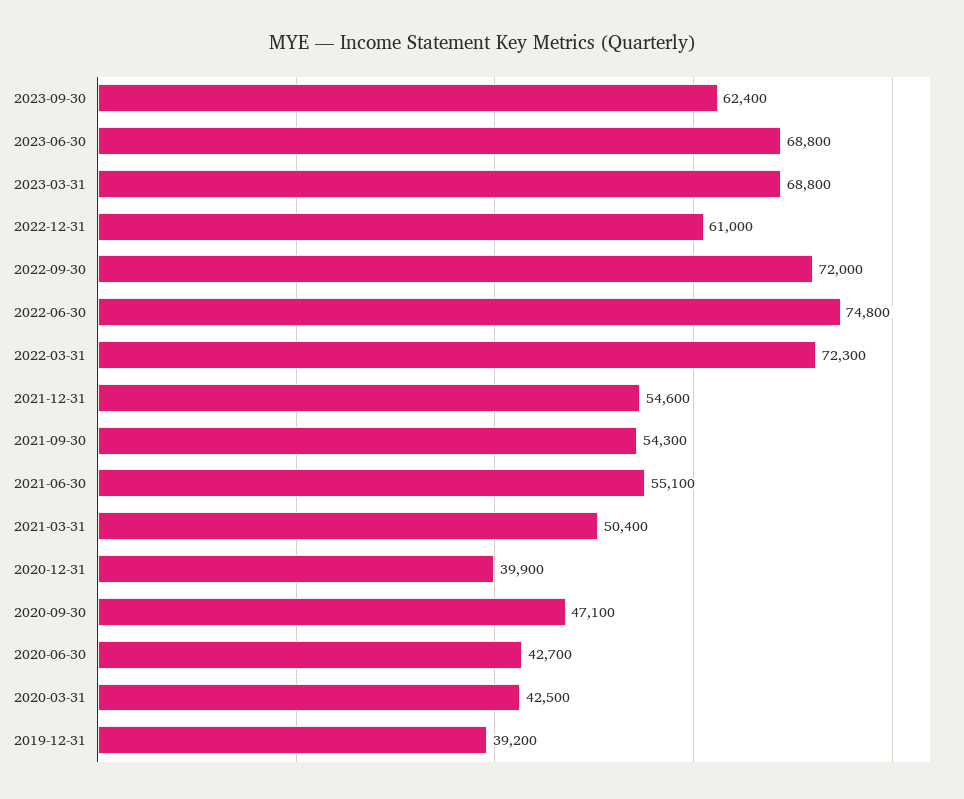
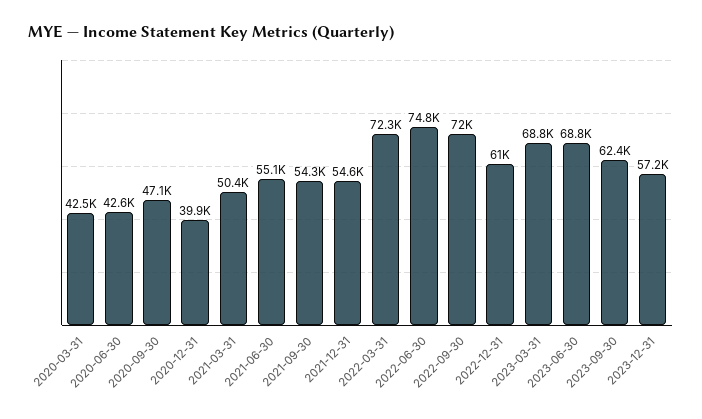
2020-06-30: 42700 -> 42600
2019-12-31: 39200 -> none
2023-12-31: none -> 57200

